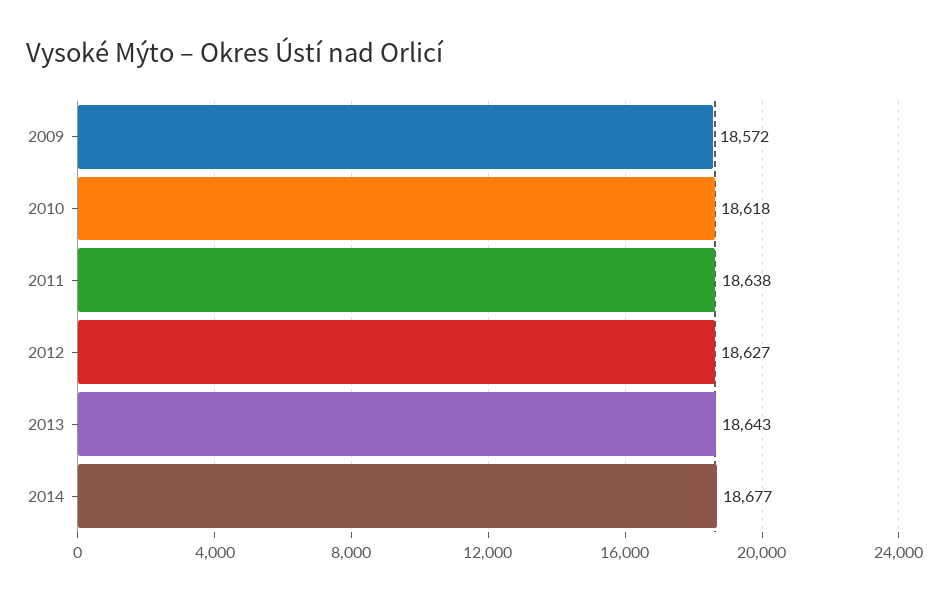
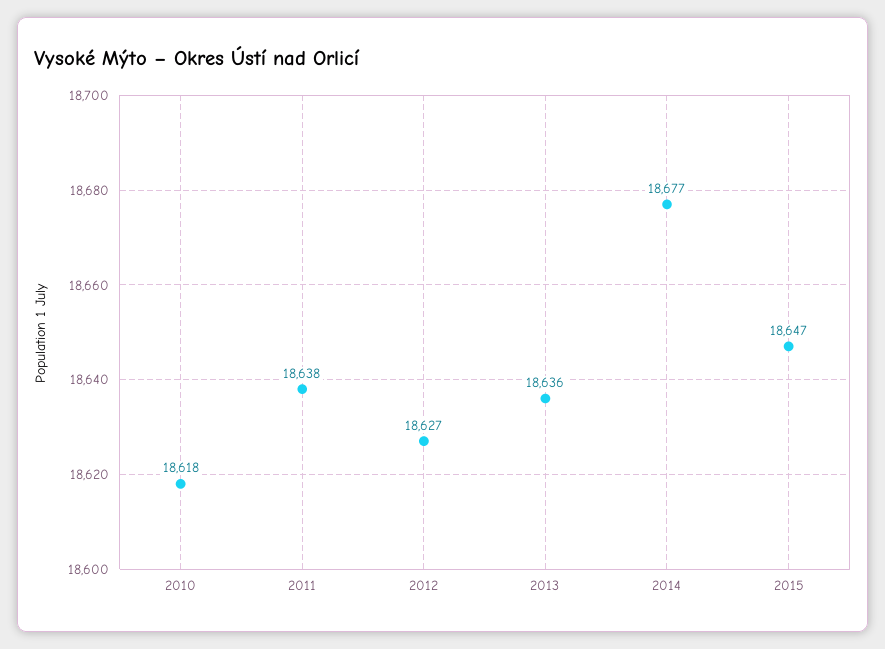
2009: 18572 -> none
2013: 18643 -> 18636
2015: none -> 18647

